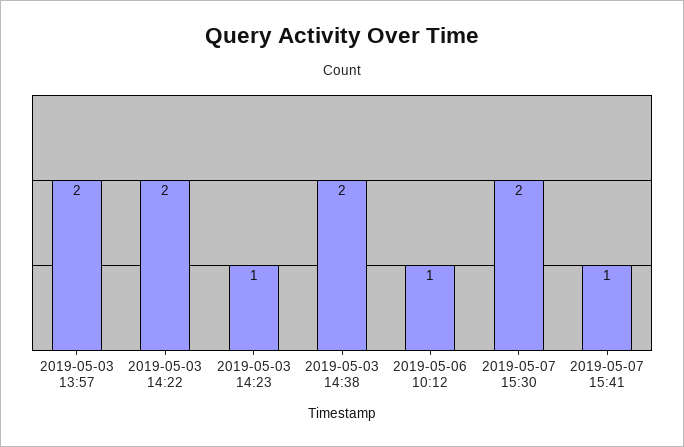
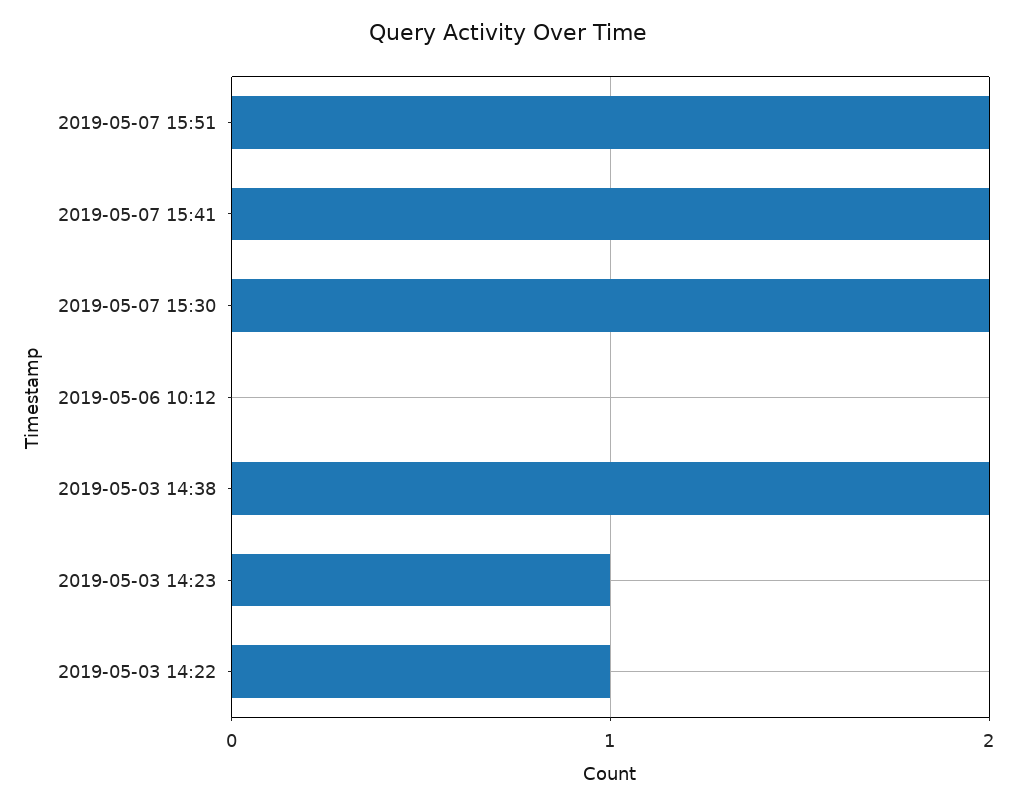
2019-05-03 13:57: 2 -> none
2019-05-03 14:22: 2 -> 1
2019-05-06 10:12: 1 -> 0
2019-05-07 15:41: 1 -> 2
2019-05-07 15:51: none -> 2

